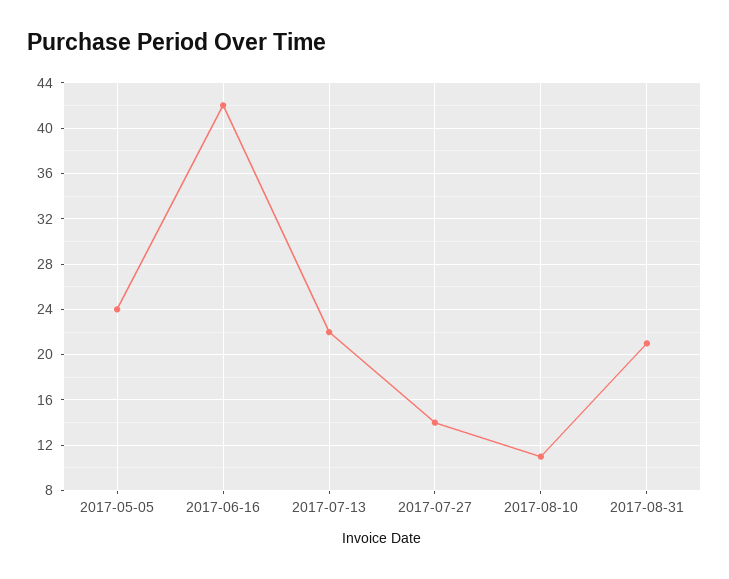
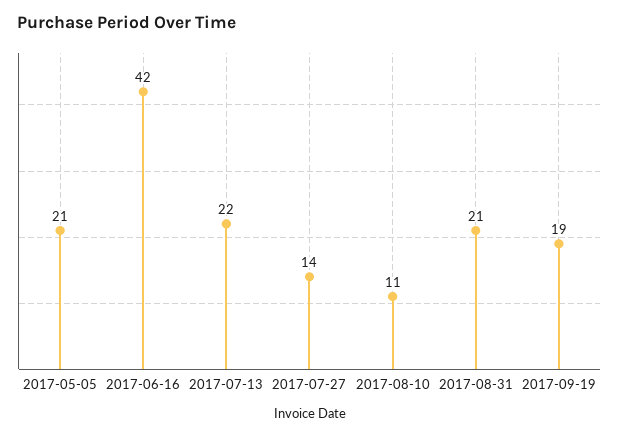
2017-05-05: 24 -> 21
2017-09-19: none -> 19

